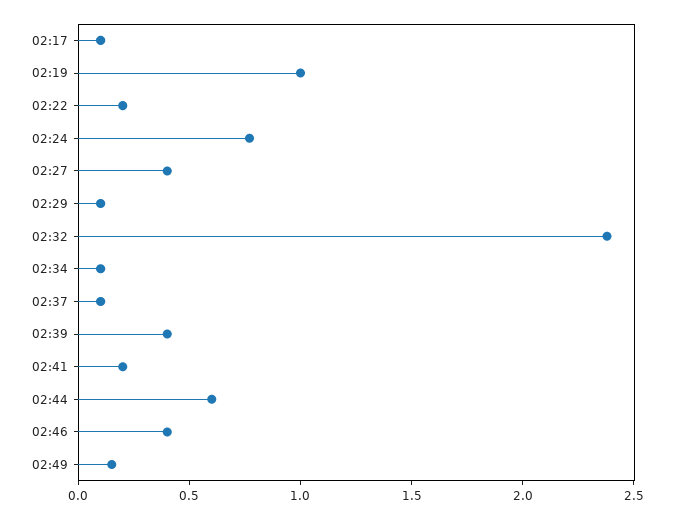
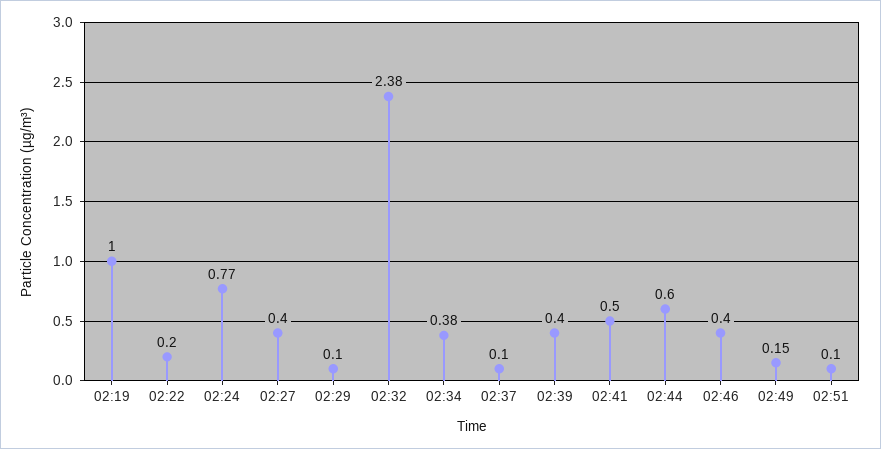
02:17: 0.1 -> none
02:34: 0.1 -> 0.38
02:41: 0.2 -> 0.5
02:51: none -> 0.1

